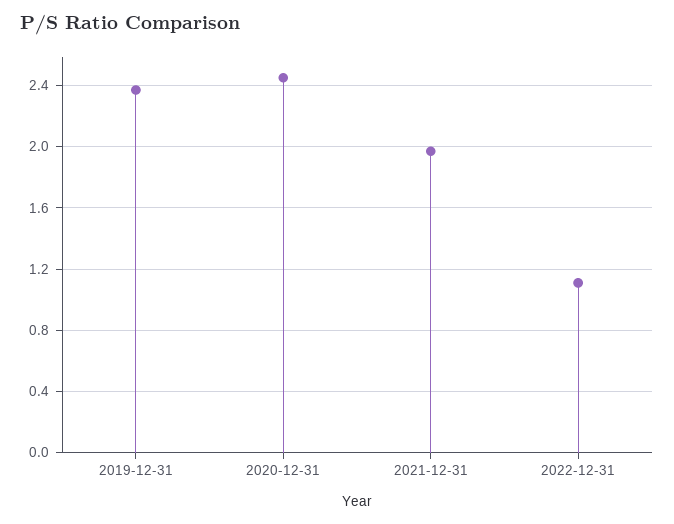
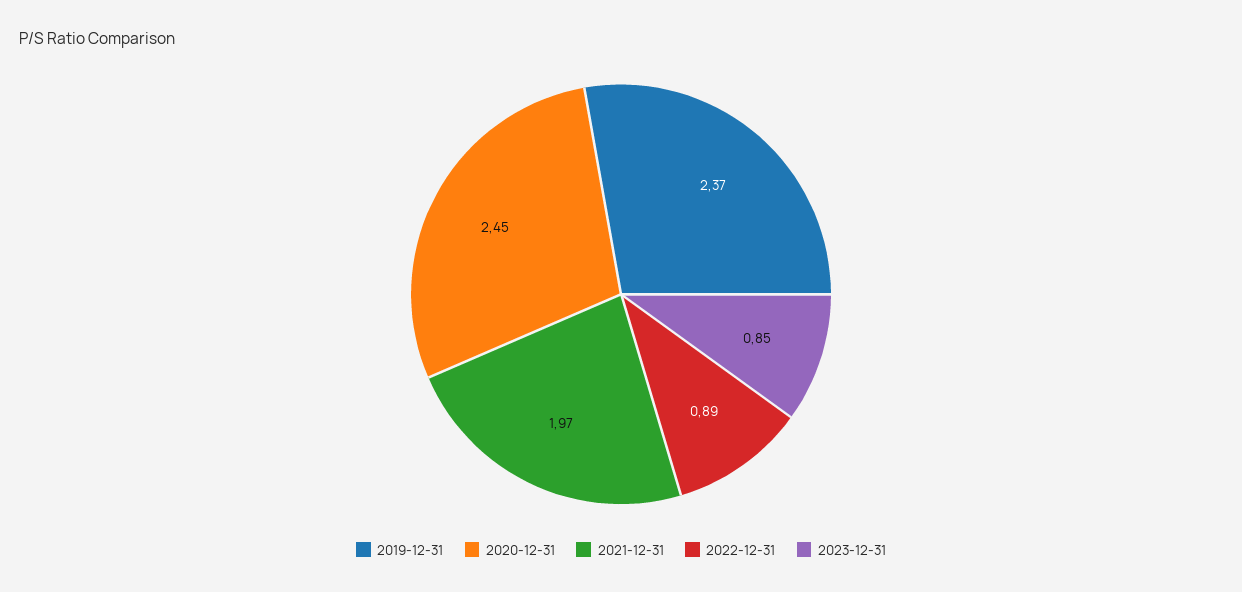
2022-12-31: 1.1 -> 0.89
2023-12-31: none -> 0.85

